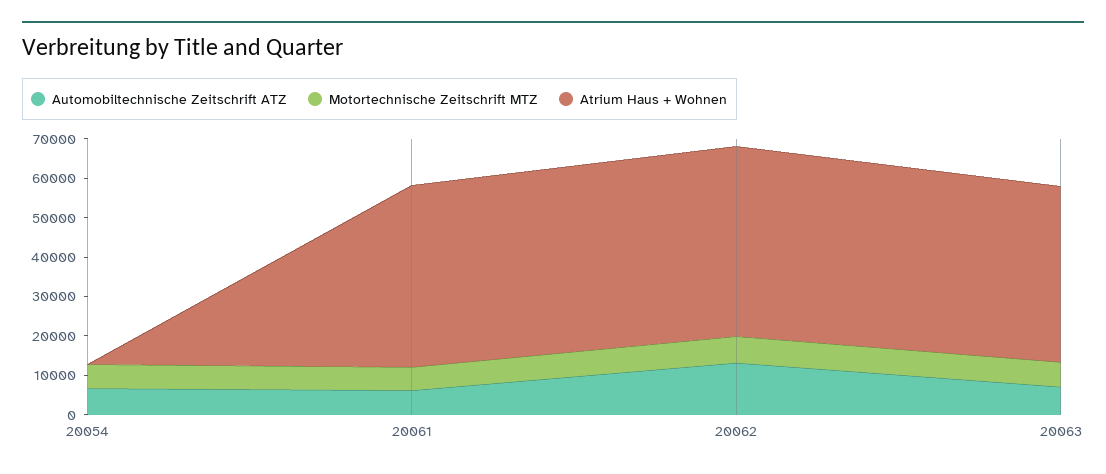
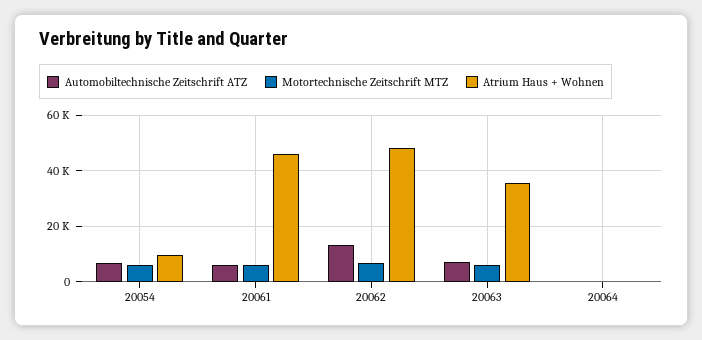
Atrium Haus + Wohnen, 20054: 0 -> 10000
Atrium Haus + Wohnen, 20063: 45000 -> 35000
Automobiltechnische Zeitschrift ATZ, 20064: none -> 0
Motortechnische Zeitschrift MTZ, 20064: none -> 0
Atrium Haus + Wohnen, 20064: none -> 0

